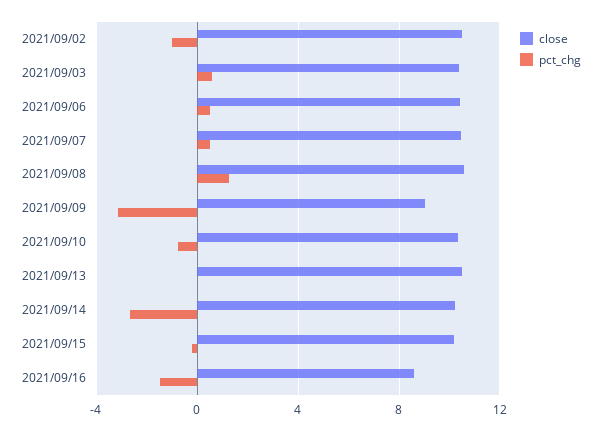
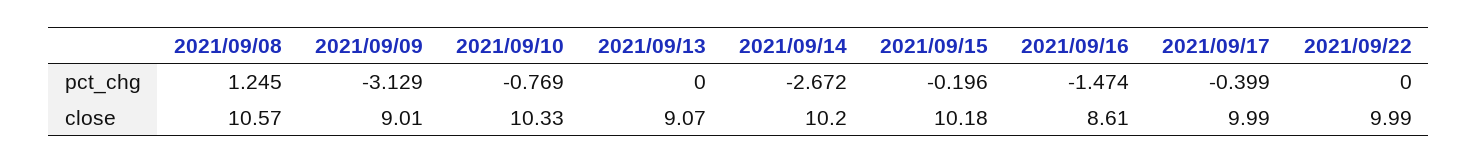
close, 2021/09/02: 10.5 -> none
pct_chg, 2021/09/02: -1 -> none
close, 2021/09/03: 10.5 -> none
pct_chg, 2021/09/03: 0.5 -> none
close, 2021/09/06: 10.5 -> none
pct_chg, 2021/09/06: 0.5 -> none
close, 2021/09/07: 10.5 -> none
pct_chg, 2021/09/07: 0.5 -> none
close, 2021/09/13: 10.5 -> 9.07
pct_chg, 2021/09/17: none -> -0.399
pct_chg, 2021/09/22: none -> 0
close, 2021/09/17: none -> 9.99
close, 2021/09/22: none -> 9.99

